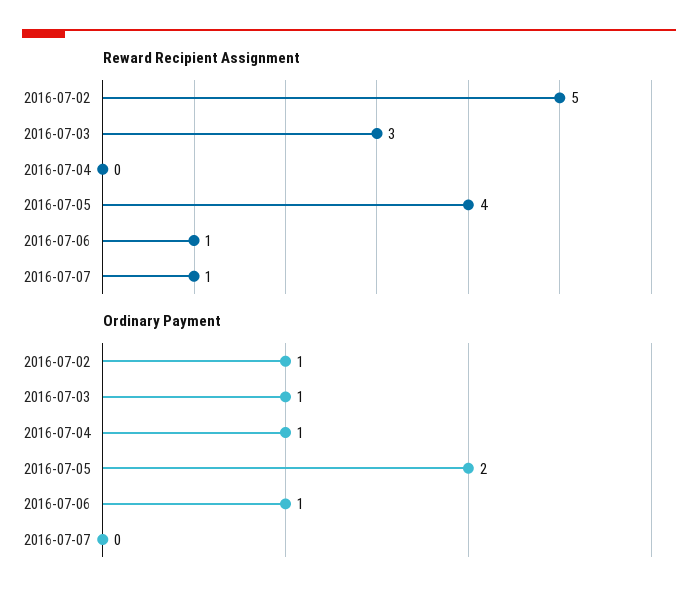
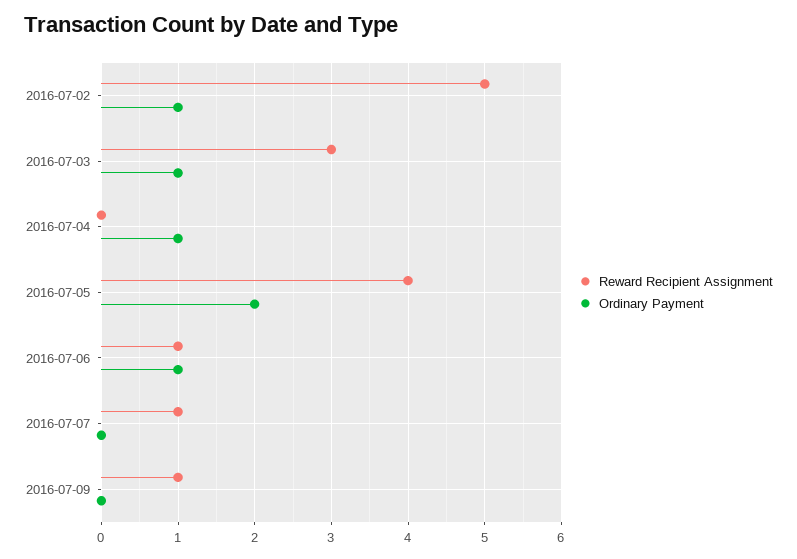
Reward Recipient Assignment, 2016-07-09: none -> 1
Ordinary Payment, 2016-07-09: none -> 0

